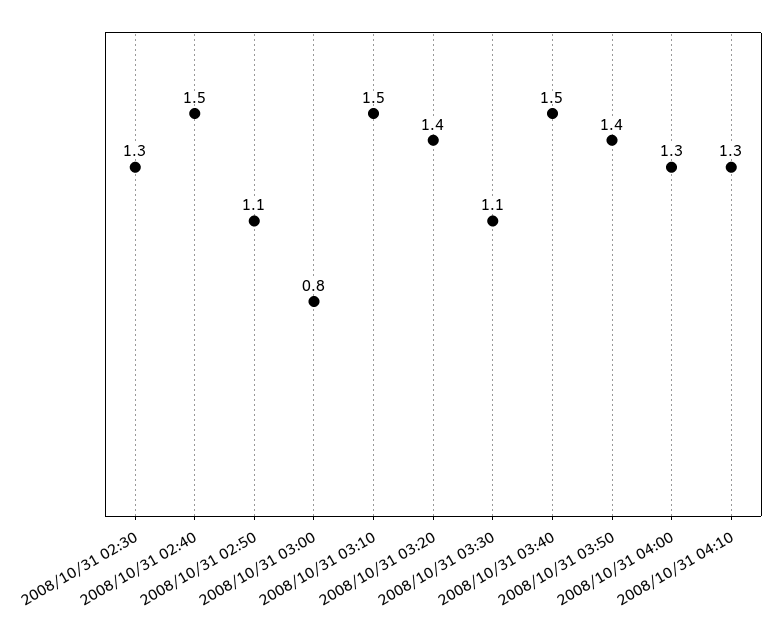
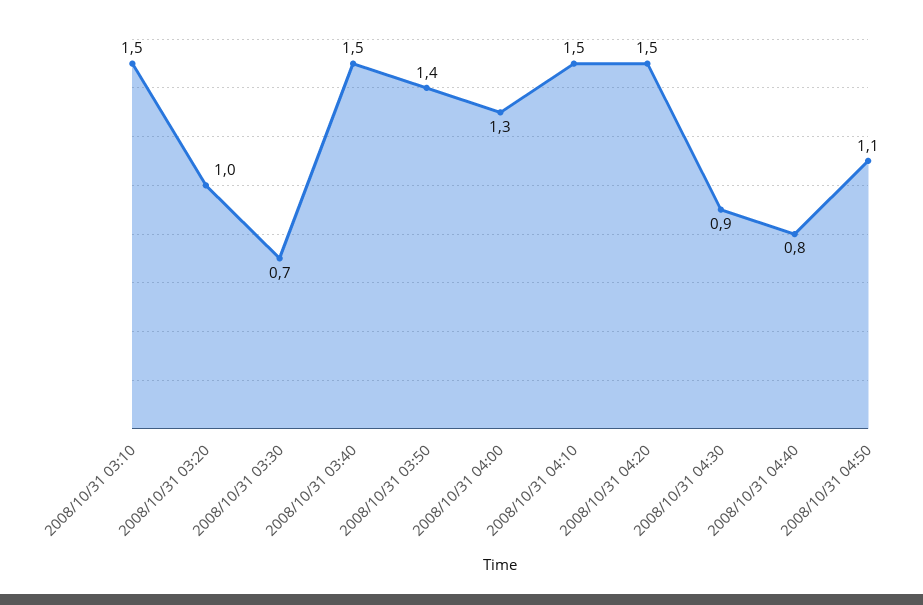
2008/10/31 02:30: 1.3 -> none
2008/10/31 02:40: 1.5 -> none
2008/10/31 02:50: 1.1 -> none
2008/10/31 03:00: 0.8 -> none
2008/10/31 03:20: 1.4 -> 1
2008/10/31 03:30: 1.1 -> 0.7
2008/10/31 04:10: 1.3 -> 1.5
2008/10/31 04:20: none -> 1.5
2008/10/31 04:30: none -> 0.9
2008/10/31 04:40: none -> 0.8
2008/10/31 04:50: none -> 1.1

